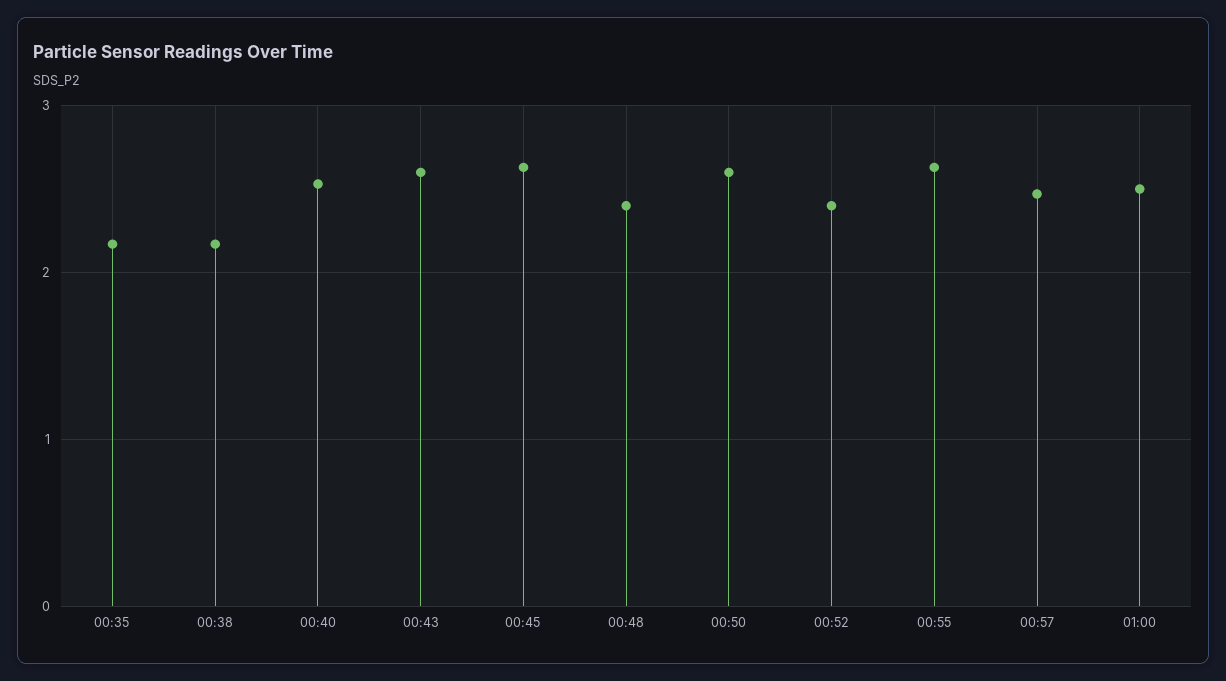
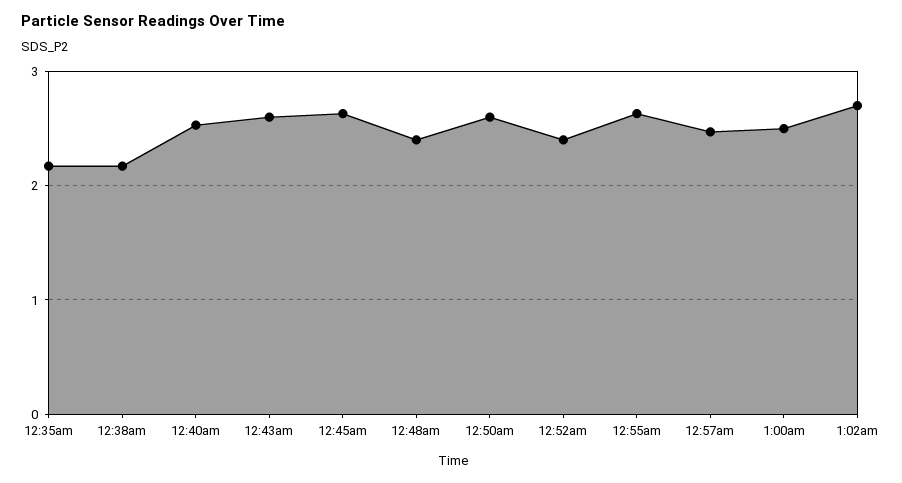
1:02am: none -> 2.7

